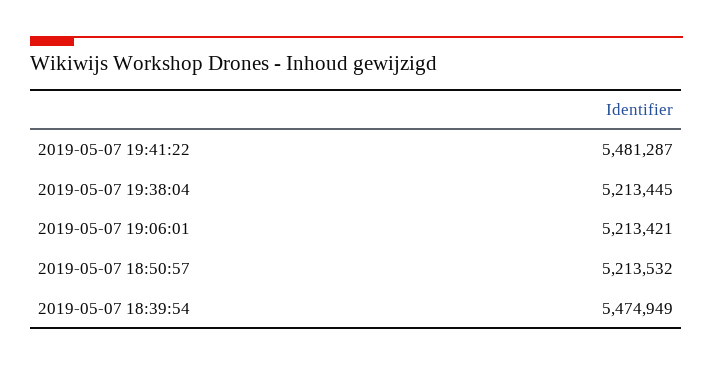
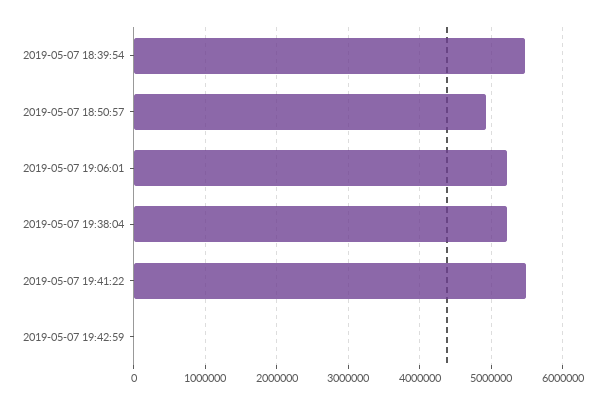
2019-05-07 18:50:57: 5213532 -> 4900000
2019-05-07 19:42:59: none -> 0

